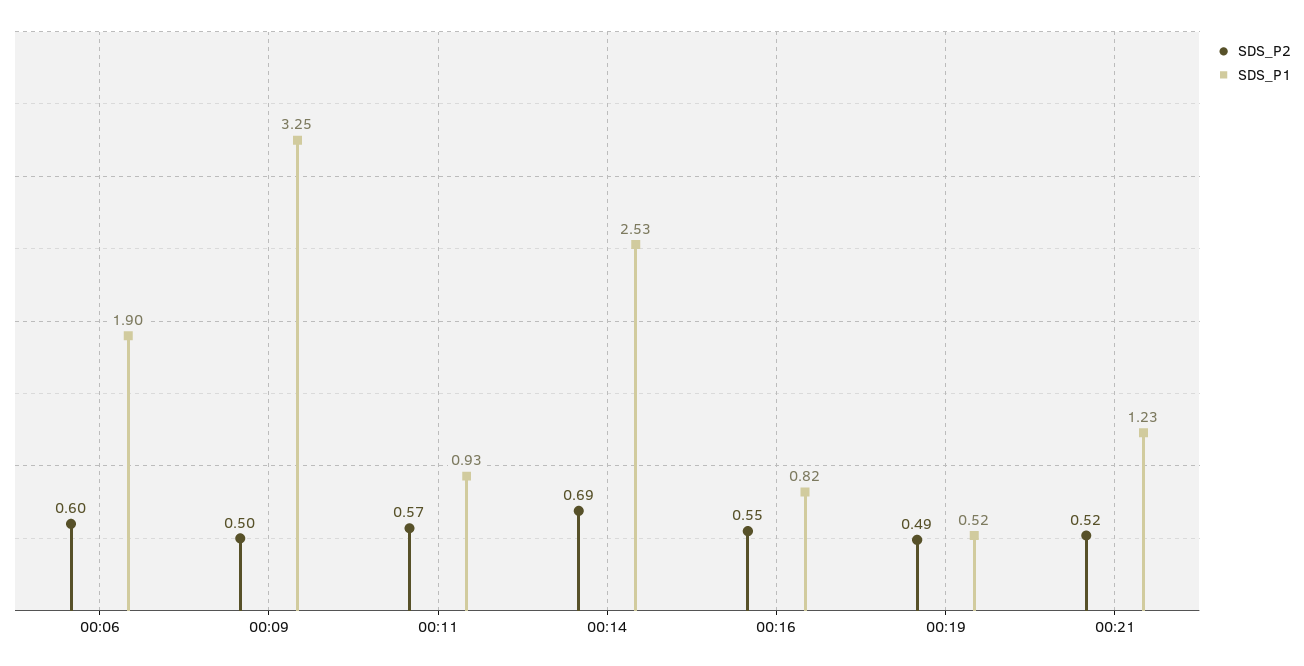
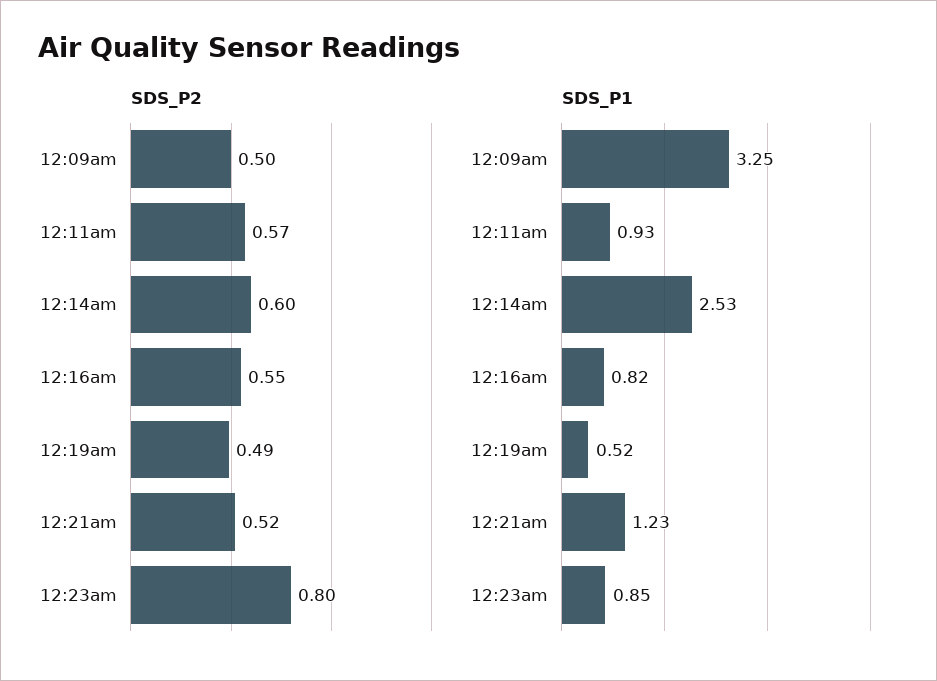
SDS_P2, 00:06: 0.6 -> none
SDS_P1, 00:06: 1.9 -> none
SDS_P2, 00:14: 0.69 -> 0.6
SDS_P2, 12:23am: none -> 0.8
SDS_P1, 12:23am: none -> 0.85

